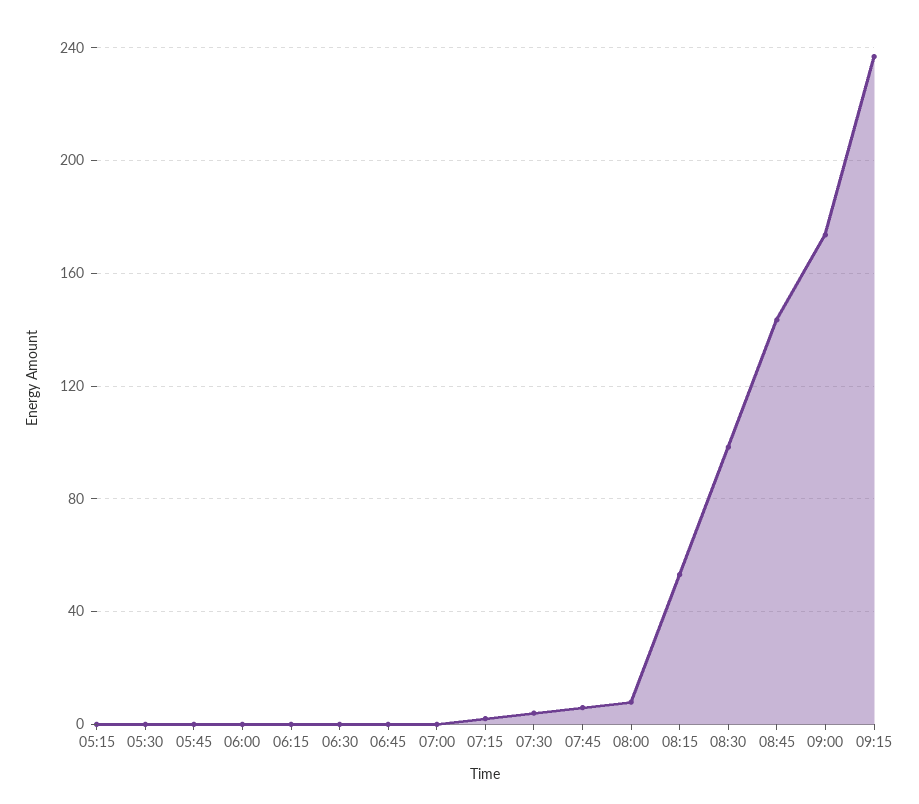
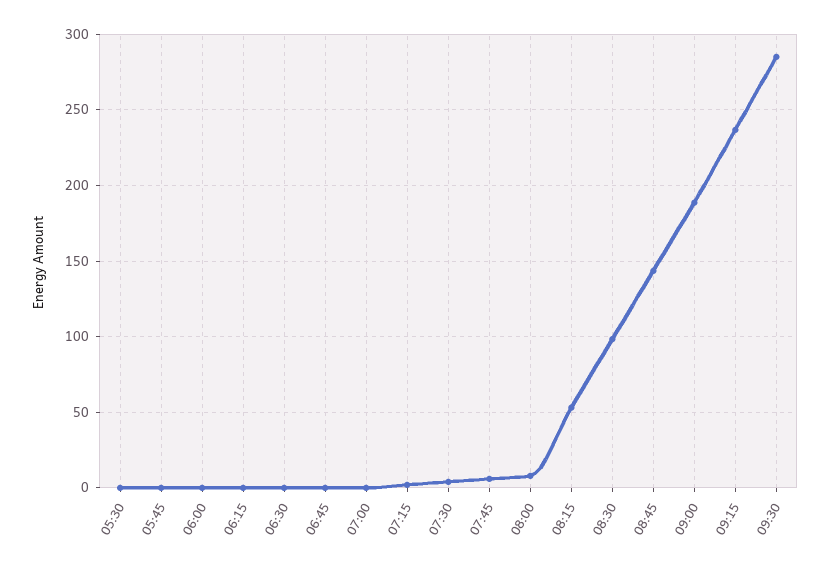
05:15: 0 -> none
09:00: 175 -> 190
09:30: none -> 285

